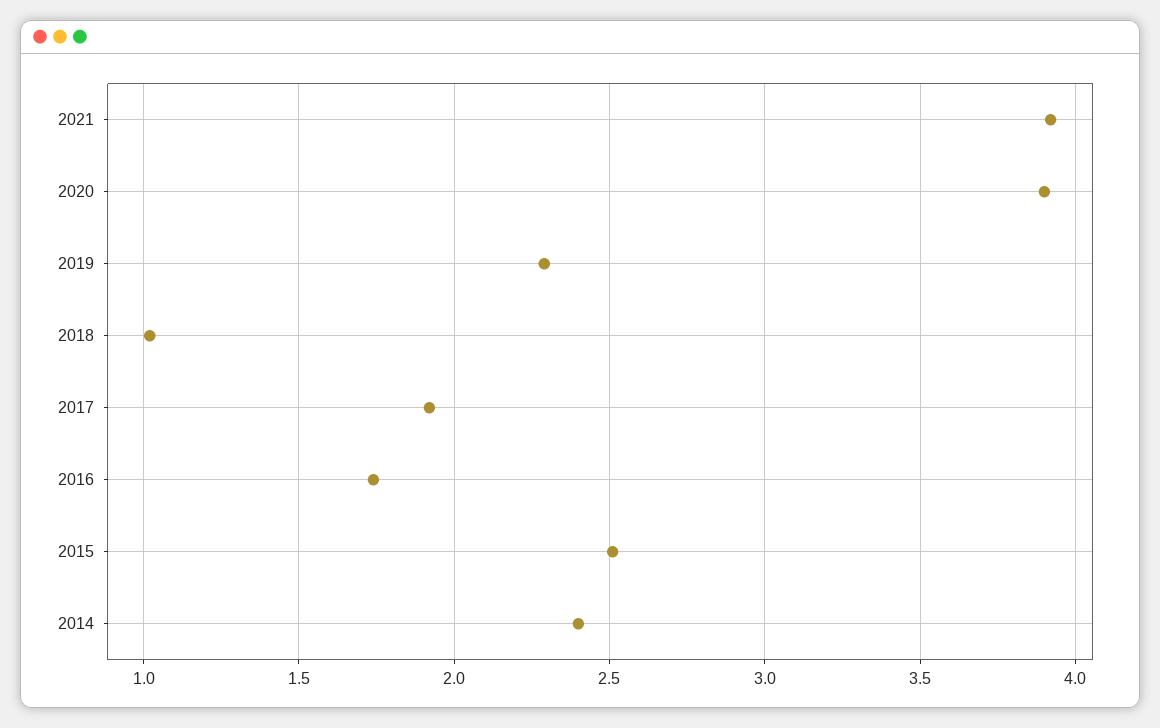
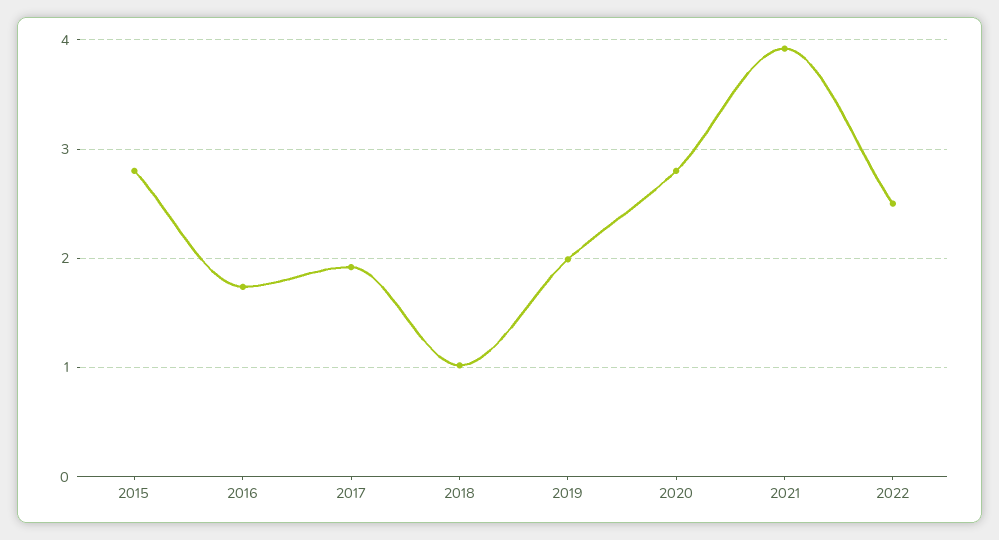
2020: 3.9 -> 2.8
2019: 2.3 -> 2
2015: 2.5 -> 2.8
2014: 2.4 -> none
2022: none -> 2.5

